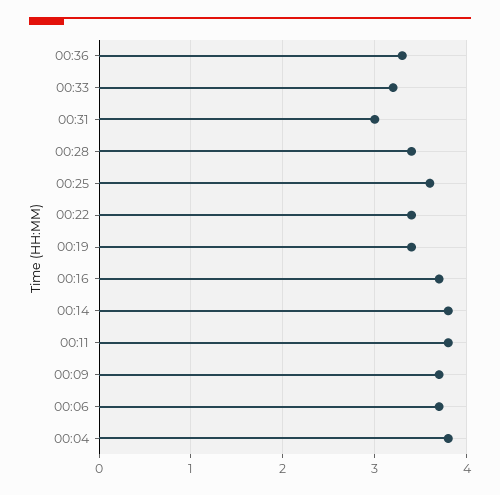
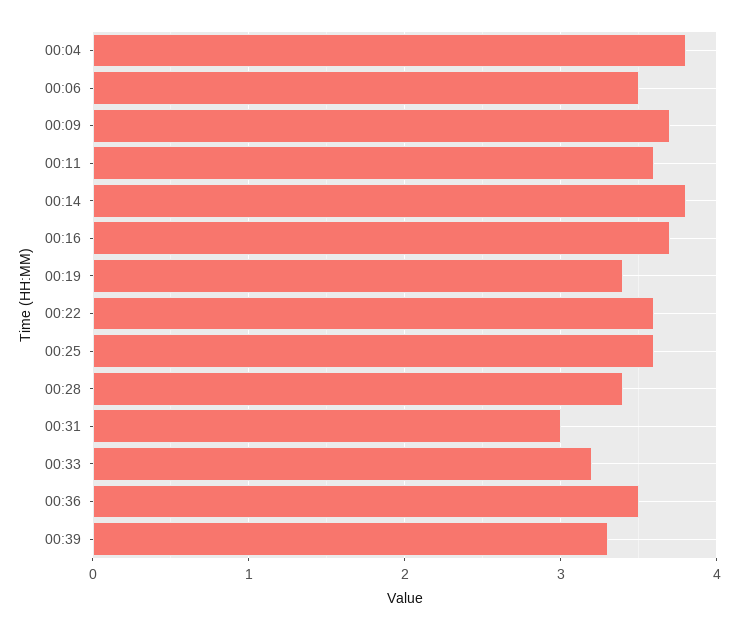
00:36: 3.3 -> 3.5
00:22: 3.4 -> 3.6
00:11: 3.8 -> 3.6
00:06: 3.7 -> 3.5
00:39: none -> 3.3

